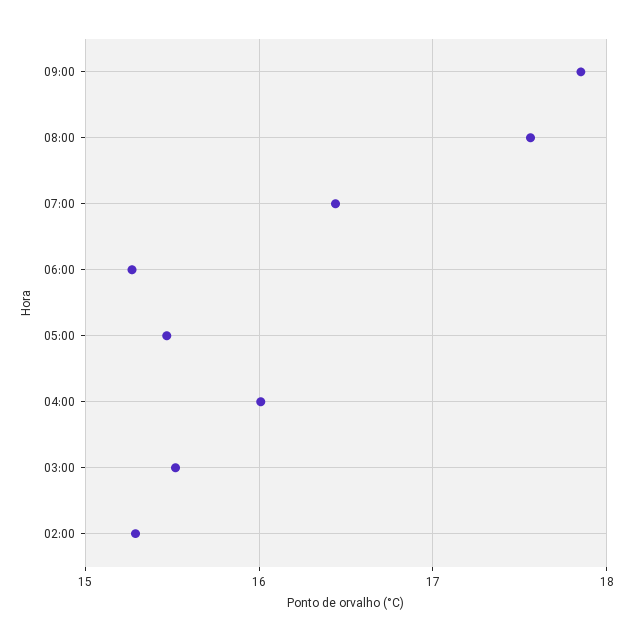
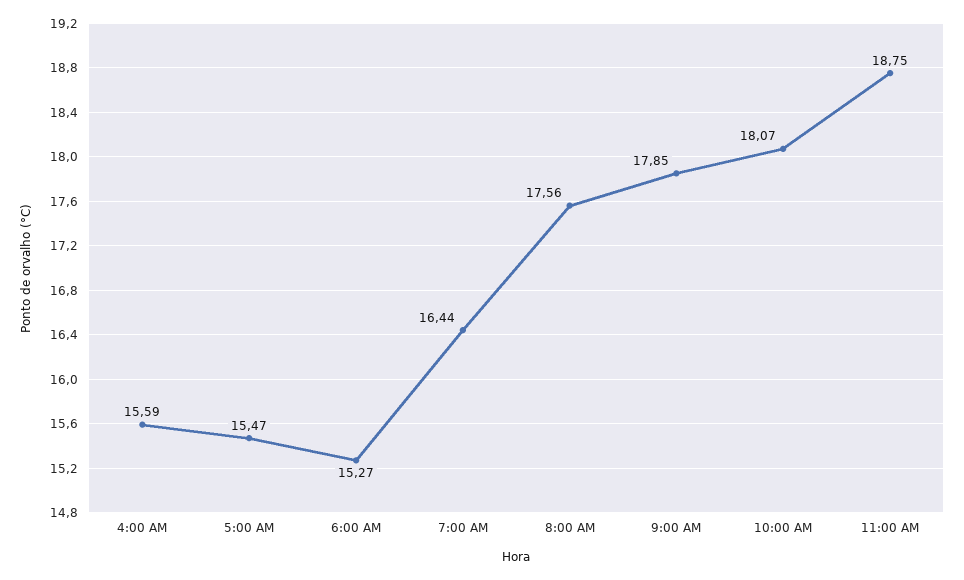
04:00: 16 -> 15.59
03:00: 15.5 -> none
02:00: 15.3 -> none
10:00 AM: none -> 18.07
11:00 AM: none -> 18.75

